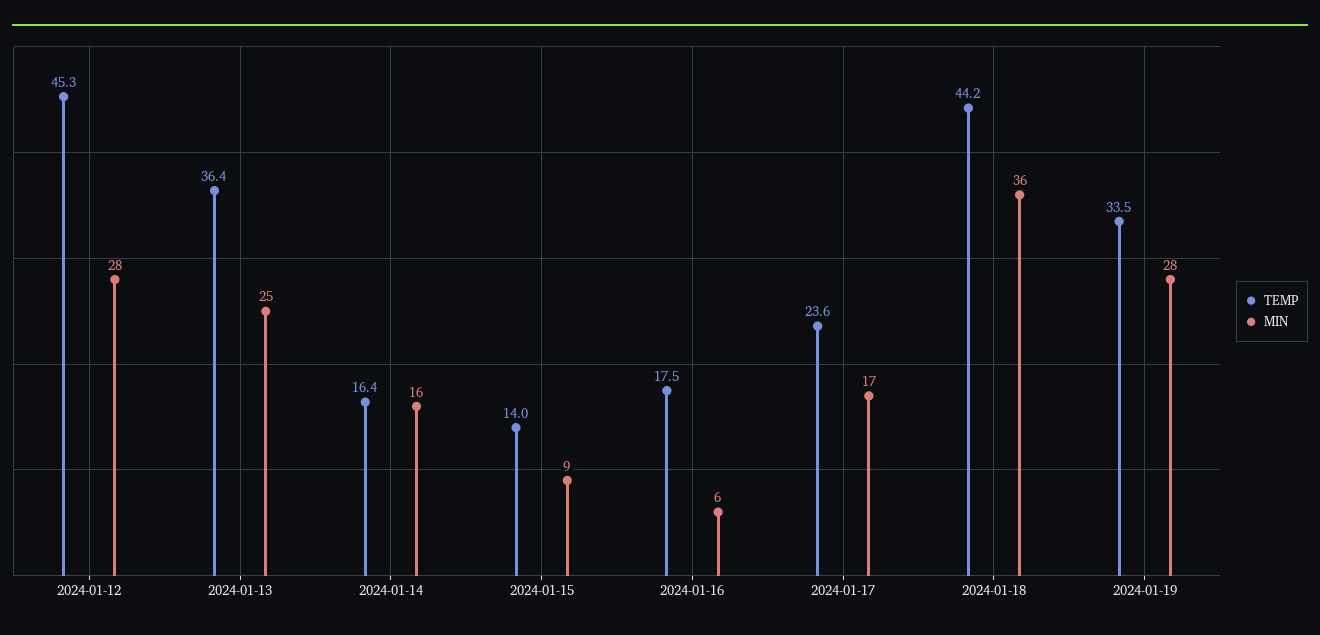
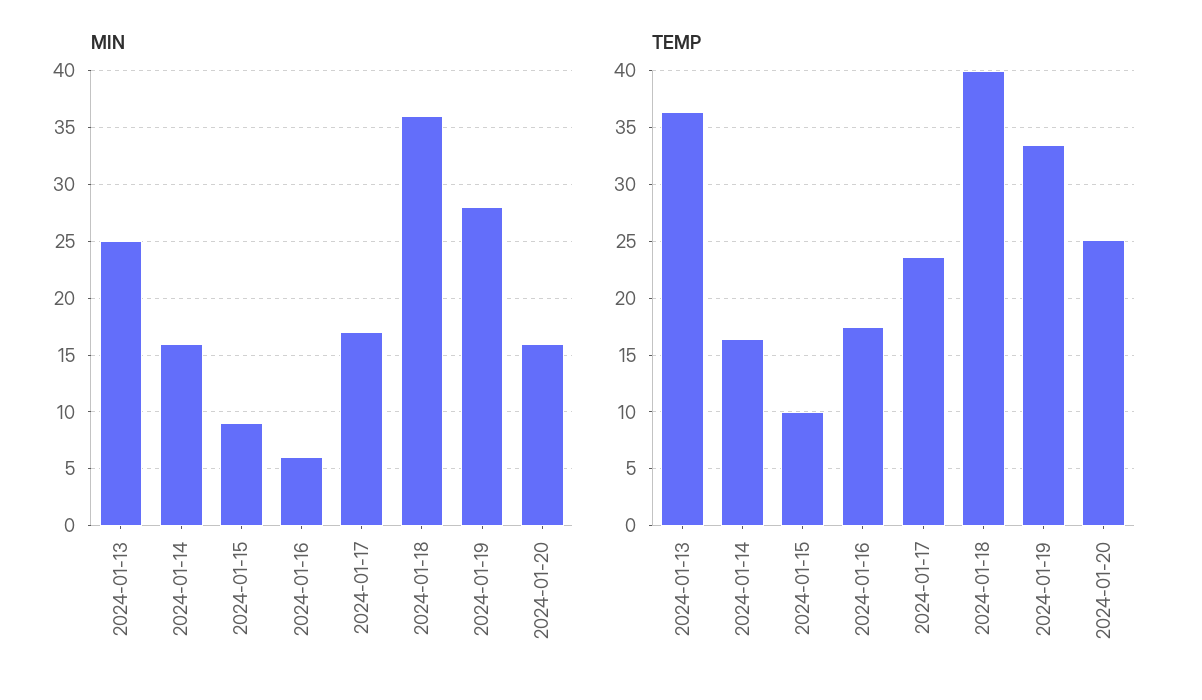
TEMP, 2024-01-12: 45.3 -> none
MIN, 2024-01-12: 28 -> none
TEMP, 2024-01-15: 14 -> 10
TEMP, 2024-01-18: 44.2 -> 40
MIN, 2024-01-20: none -> 16
TEMP, 2024-01-20: none -> 25

